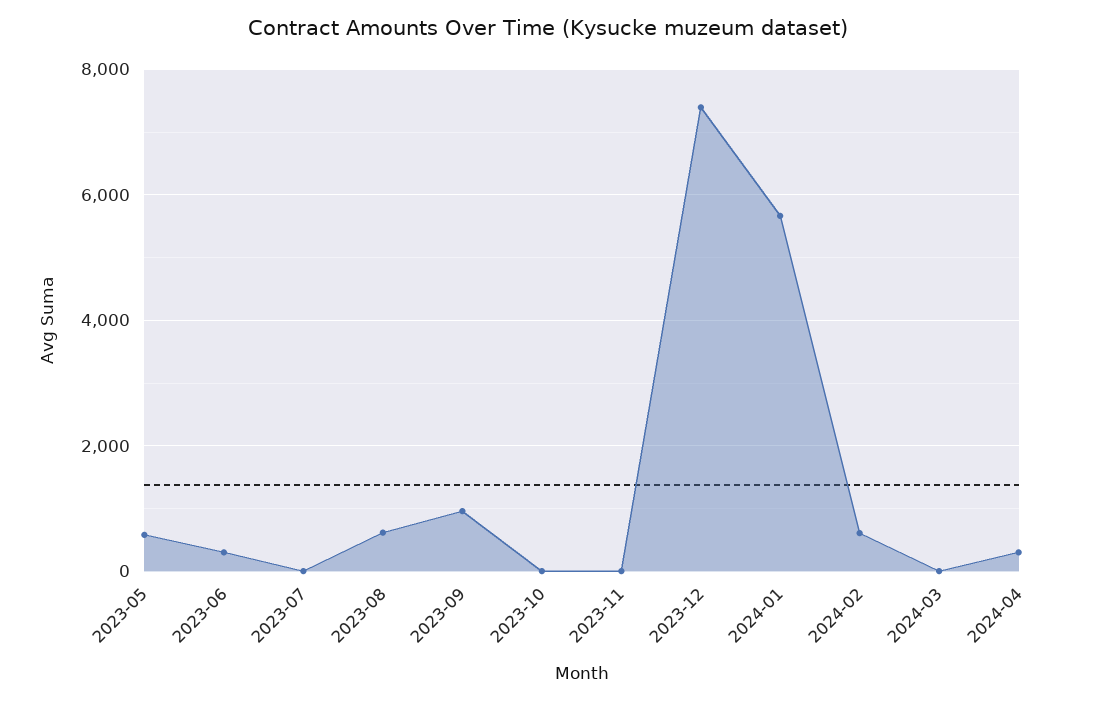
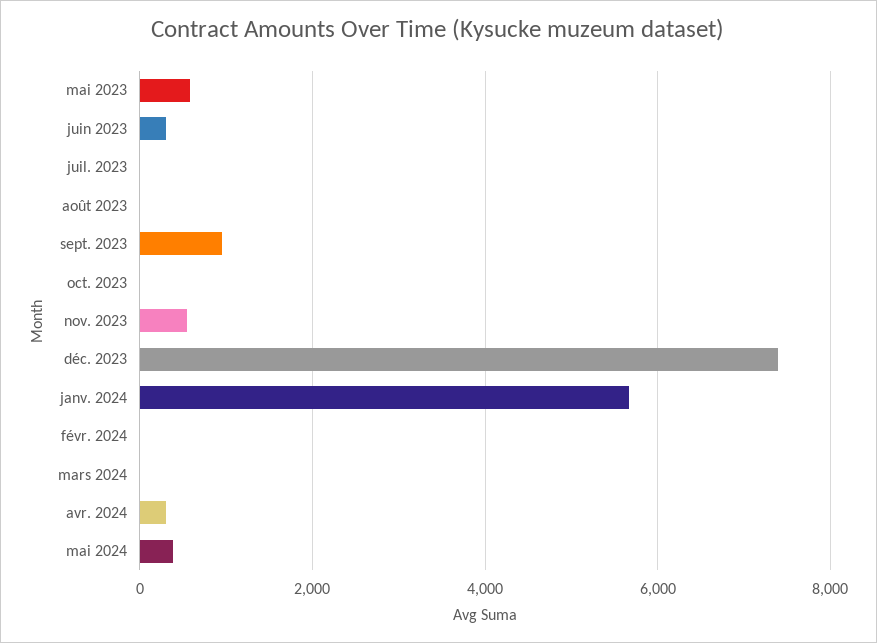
2023-08: 600 -> 0
2023-11: 0 -> 600
2024-02: 600 -> 0
mai 2024: none -> 400

